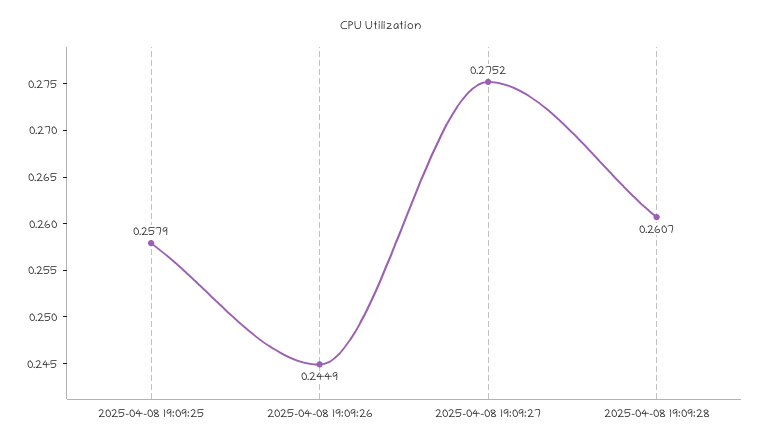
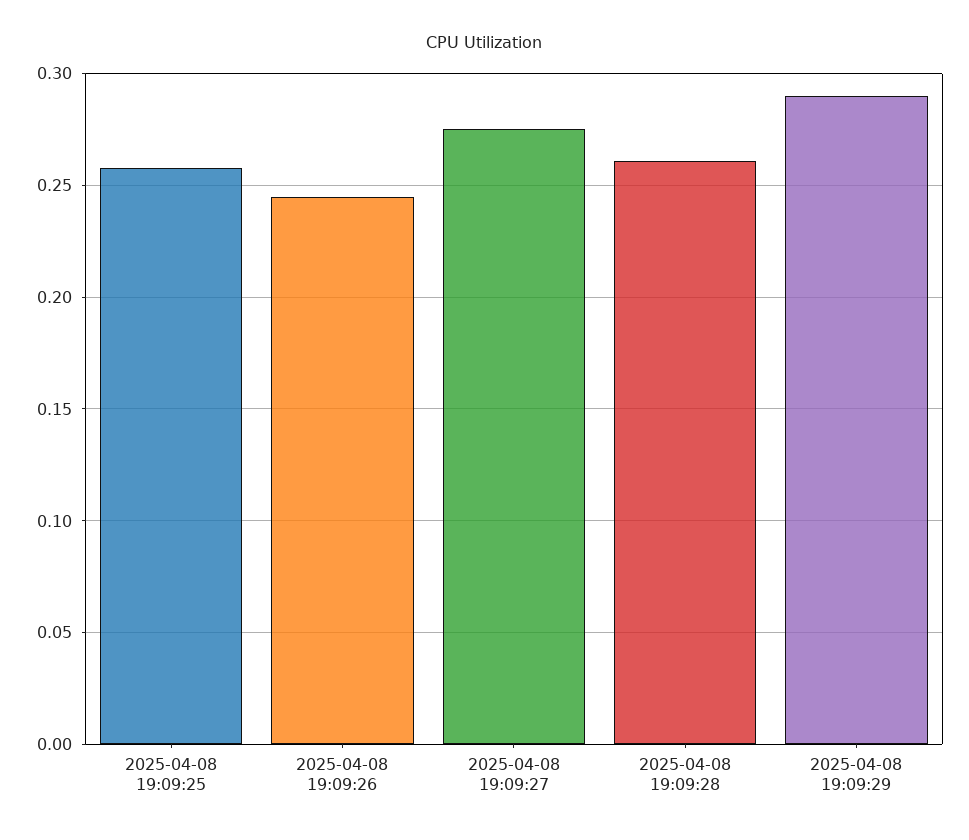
2025-04-08 19:09:29: none -> 0.29

